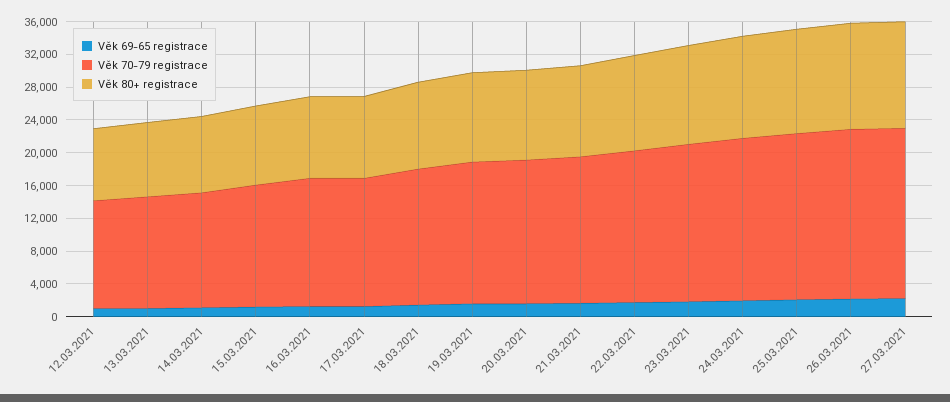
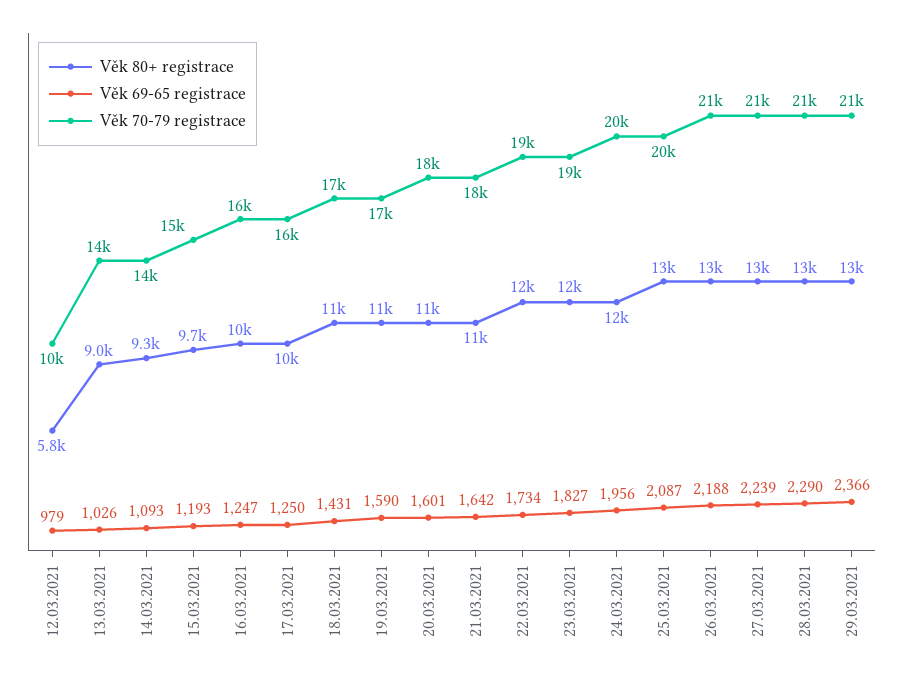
Věk 70-79 registrace, 12.03.2021: 13000 -> 10000
Věk 80+ registrace, 12.03.2021: 9000 -> 5800
Věk 80+ registrace, 28.03.2021: none -> 13000
Věk 69-65 registrace, 28.03.2021: none -> 2290
Věk 70-79 registrace, 28.03.2021: none -> 21000
Věk 80+ registrace, 29.03.2021: none -> 13000
Věk 69-65 registrace, 29.03.2021: none -> 2366
Věk 70-79 registrace, 29.03.2021: none -> 21000

